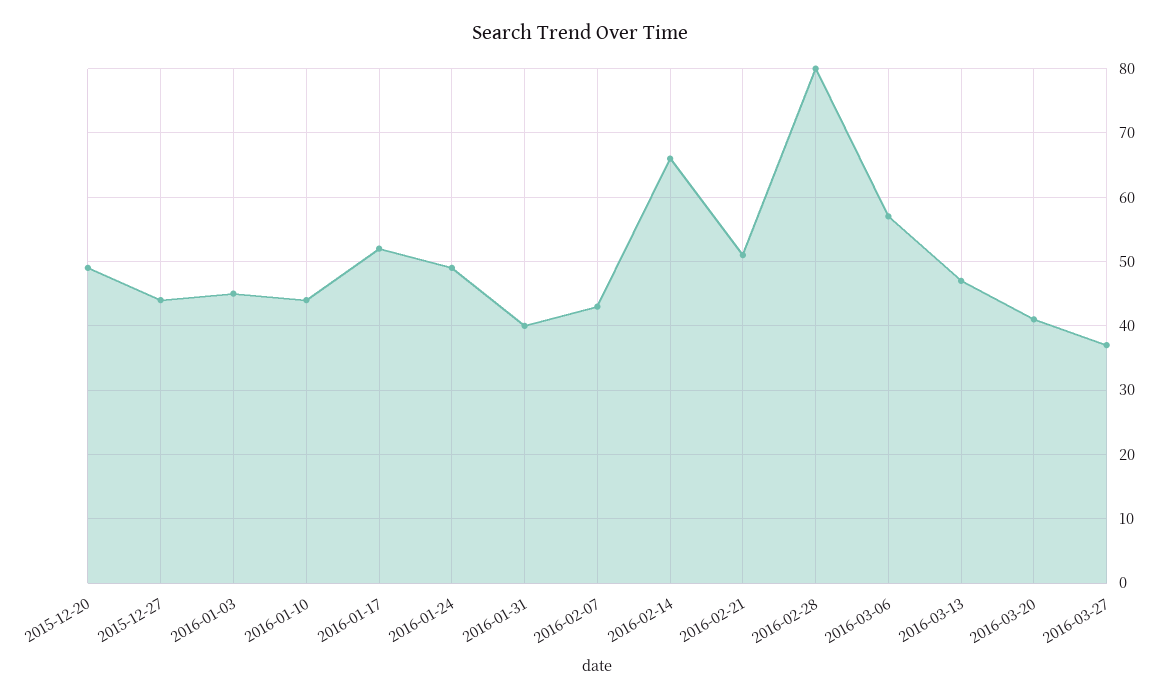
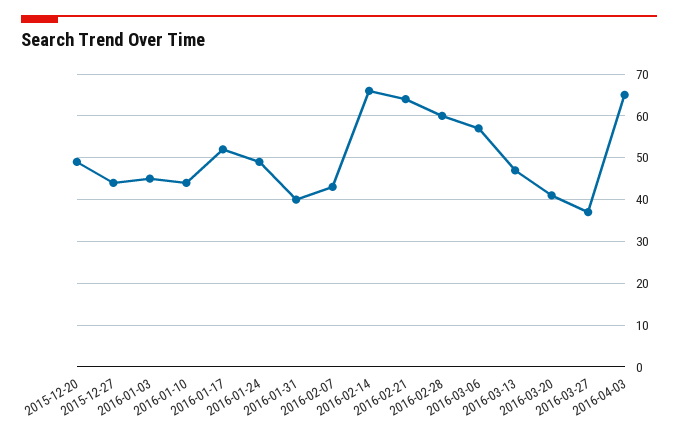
2016-02-21: 51 -> 65
2016-02-28: 80 -> 60
2016-04-03: none -> 65

